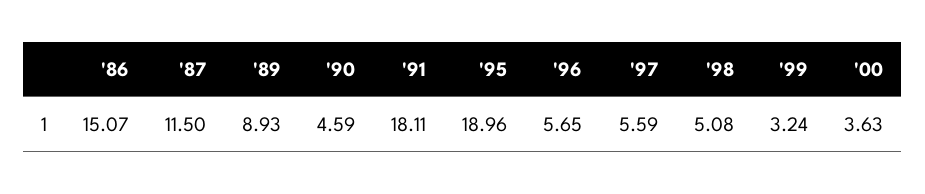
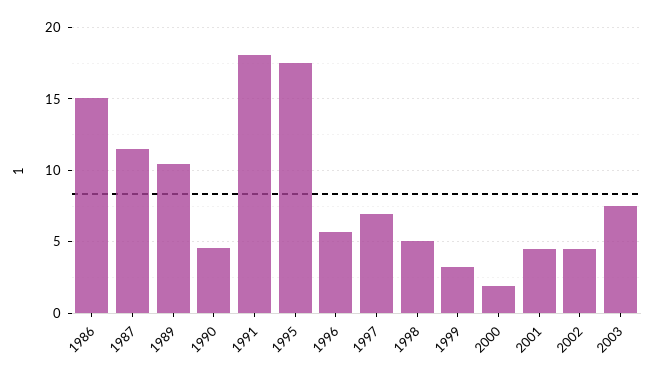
'89: 8.93 -> 10.5
'95: 18.96 -> 17.5
'97: 5.59 -> 7
'00: 3.63 -> 2
2001: none -> 4.5
2002: none -> 4.5
2003: none -> 7.5

